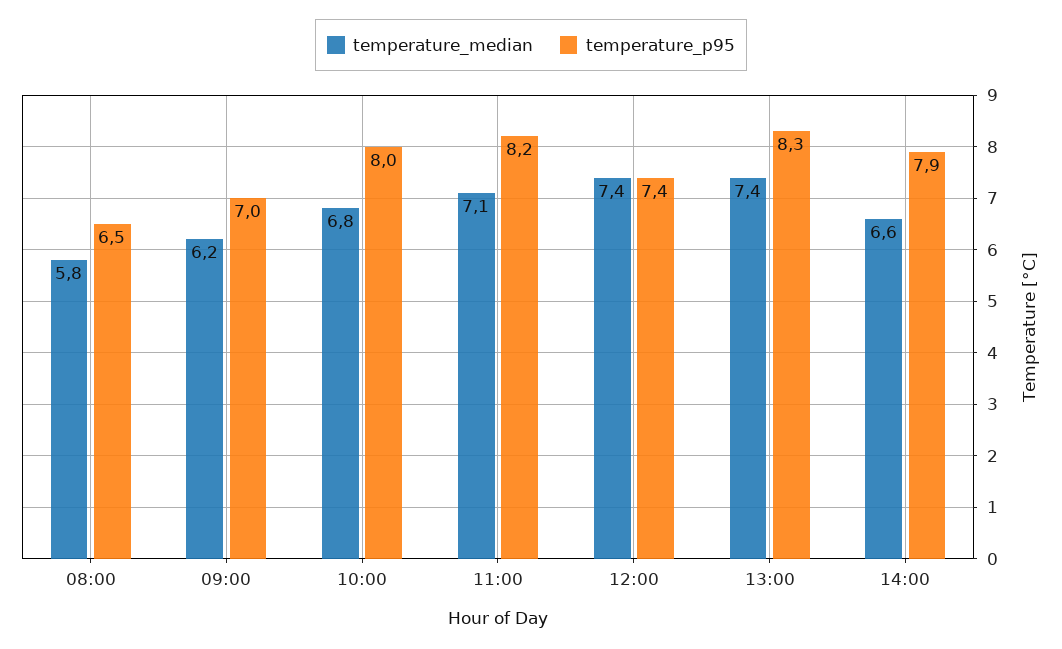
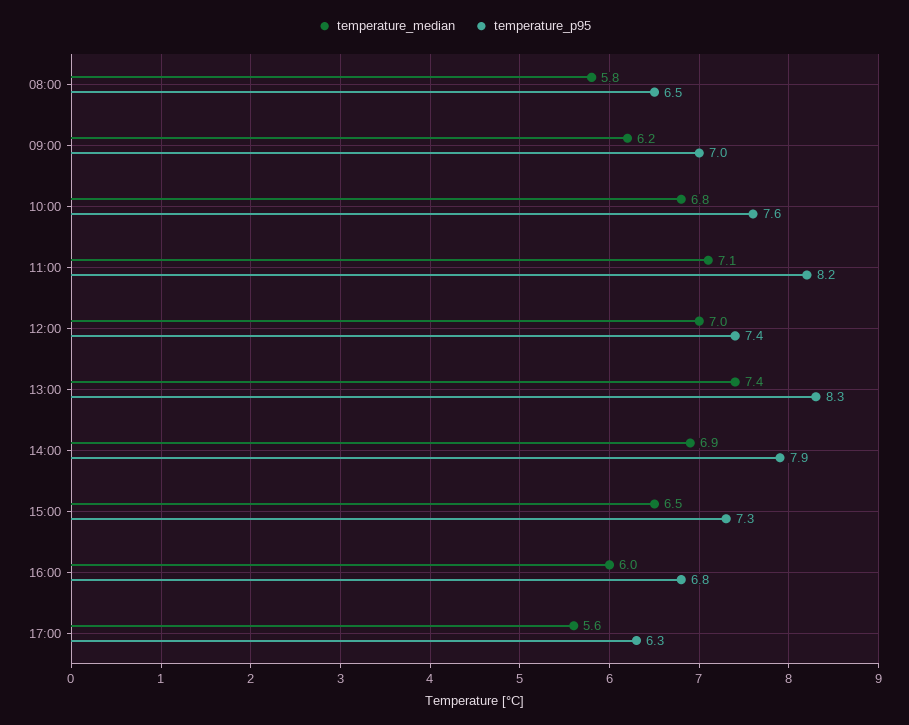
temperature_p95, 10:00: 8 -> 7.6
temperature_median, 12:00: 7.4 -> 7
temperature_median, 14:00: 6.6 -> 6.9
temperature_median, 15:00: none -> 6.5
temperature_p95, 15:00: none -> 7.3
temperature_median, 16:00: none -> 6
temperature_p95, 16:00: none -> 6.8
temperature_median, 17:00: none -> 5.6
temperature_p95, 17:00: none -> 6.3

